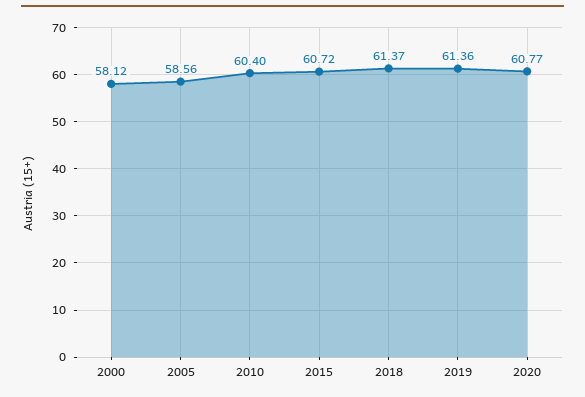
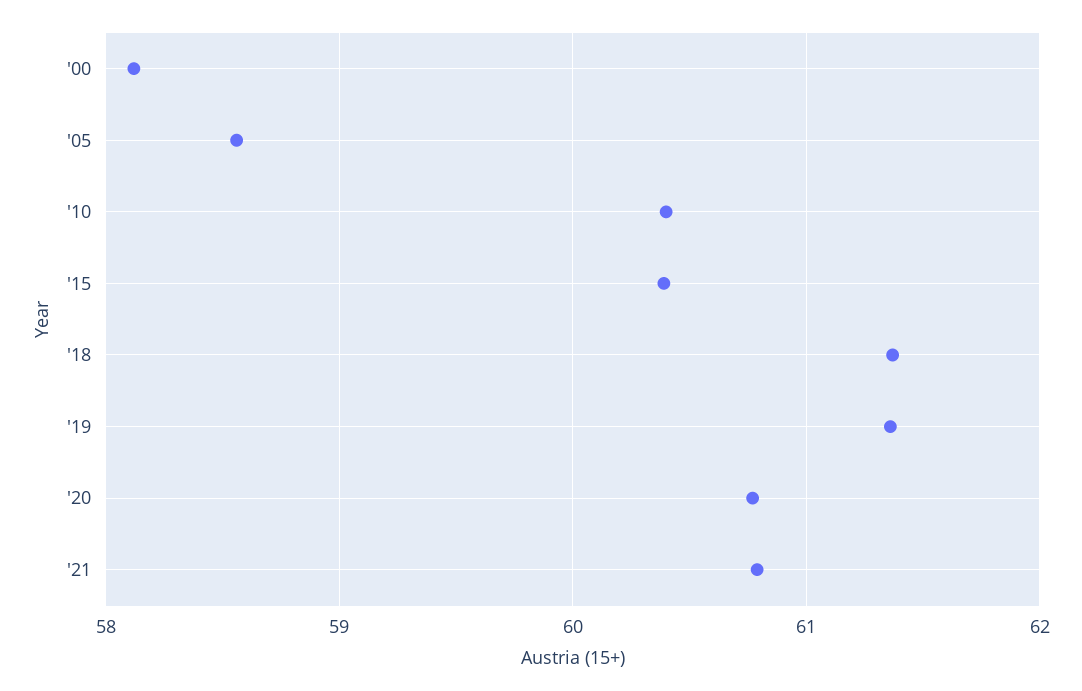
2015: 60.72 -> 60.4
'21: none -> 60.8

